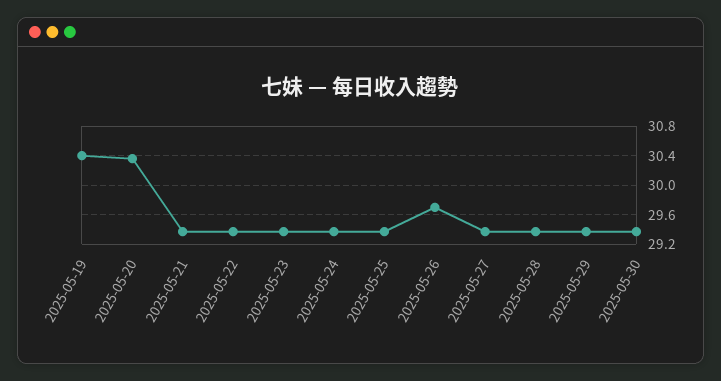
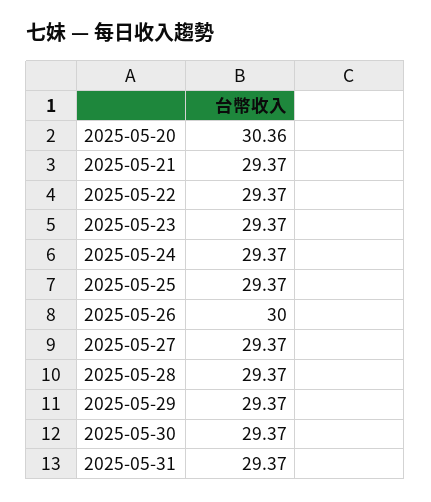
2025-05-19: 30.4 -> none
2025-05-26: 29.7 -> 30
2025-05-31: none -> 29.37

